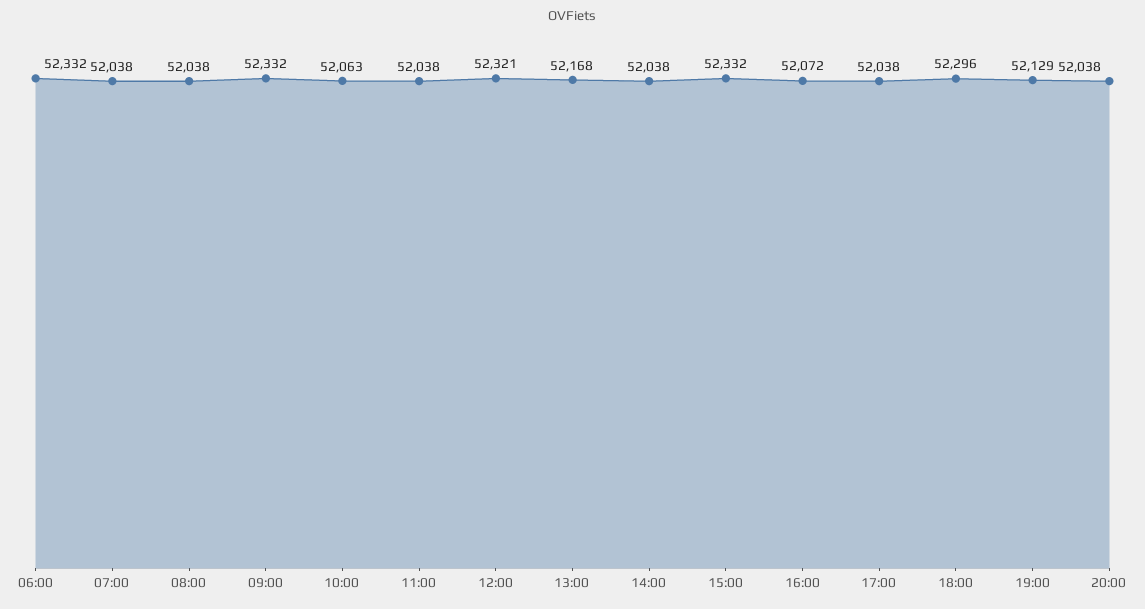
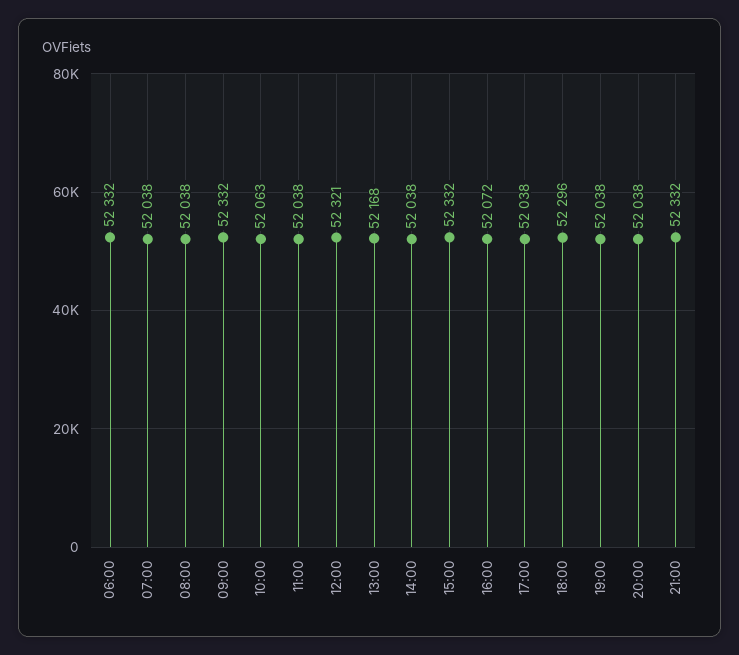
19:00: 52129 -> 52038
21:00: none -> 52332

